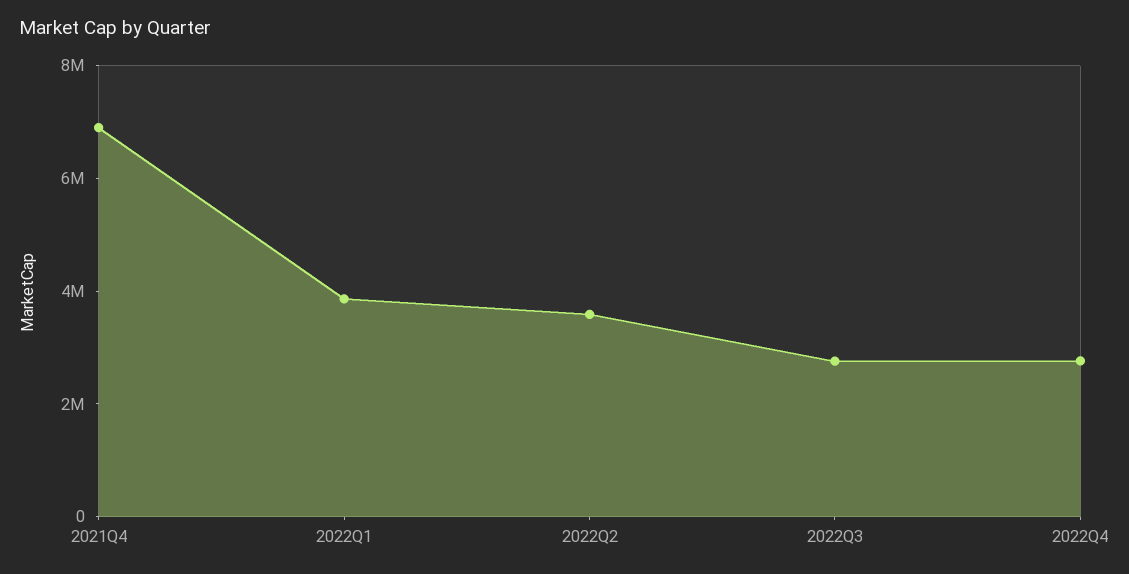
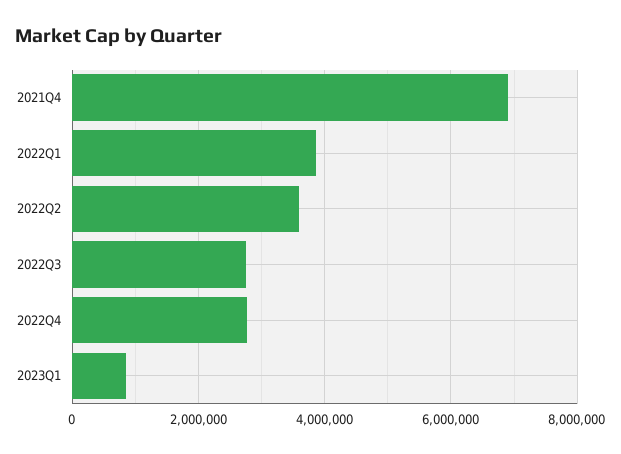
2023Q1: none -> 800000

